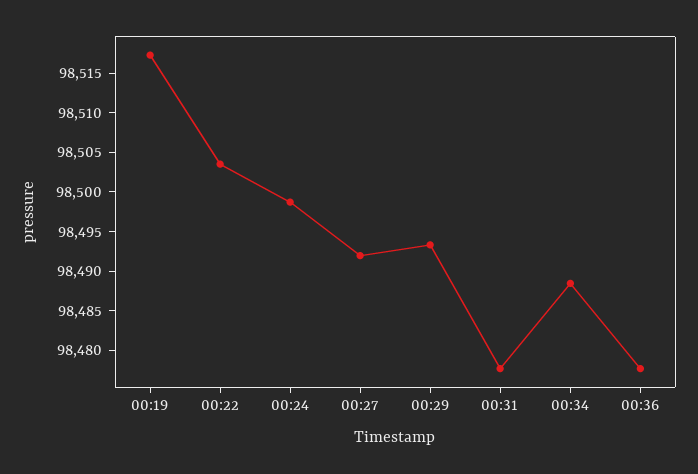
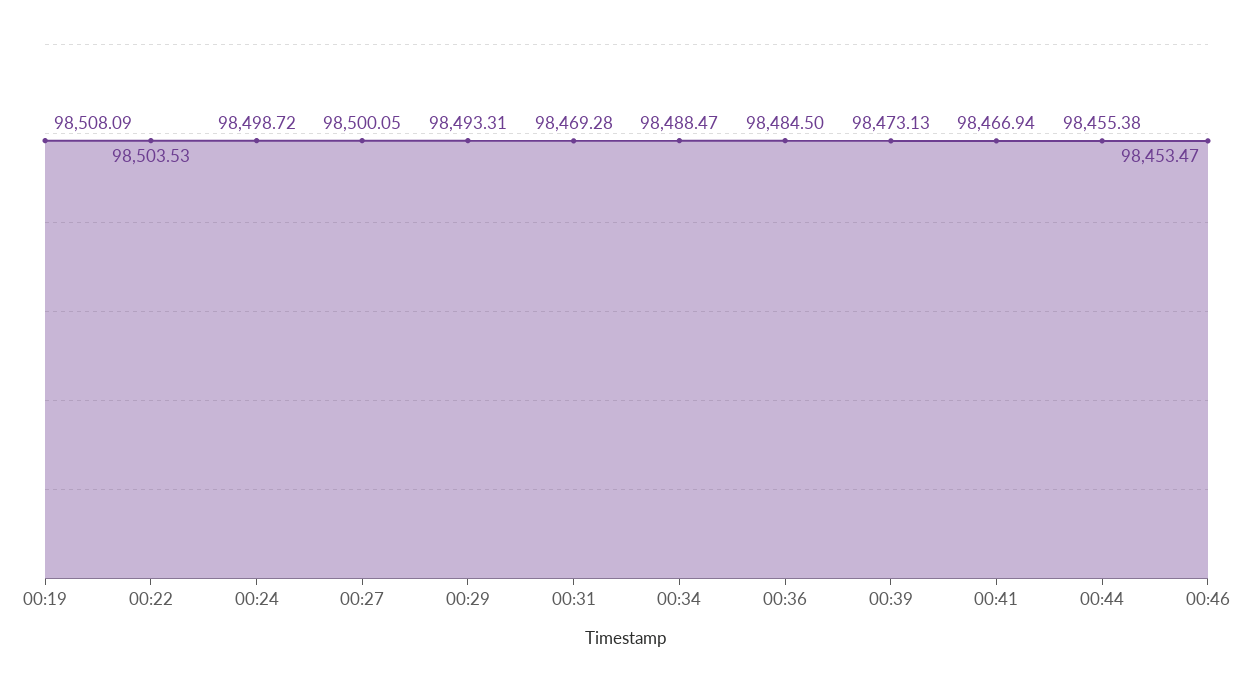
00:19: 98517.5 -> 98508.09
00:27: 98492.5 -> 98500.05
00:31: 98477.5 -> 98469.28
00:36: 98477.5 -> 98484.5
00:39: none -> 98473.13
00:41: none -> 98466.94
00:44: none -> 98455.38
00:46: none -> 98453.47

